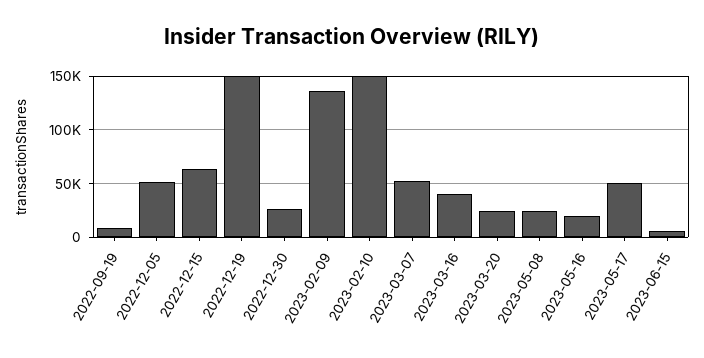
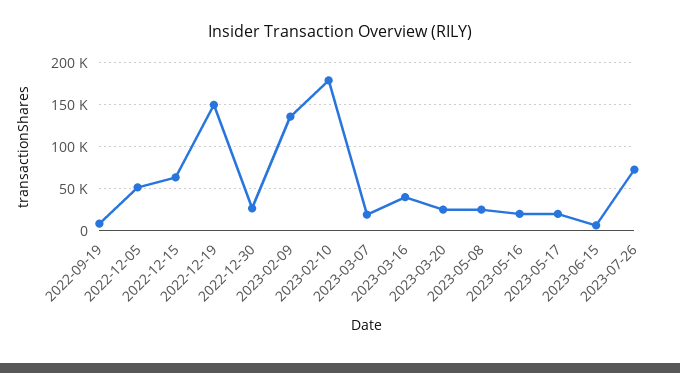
2023-02-10: 150000 -> 180000
2023-03-07: 50000 -> 20000
2023-05-17: 50000 -> 20000
2023-07-26: none -> 70000

